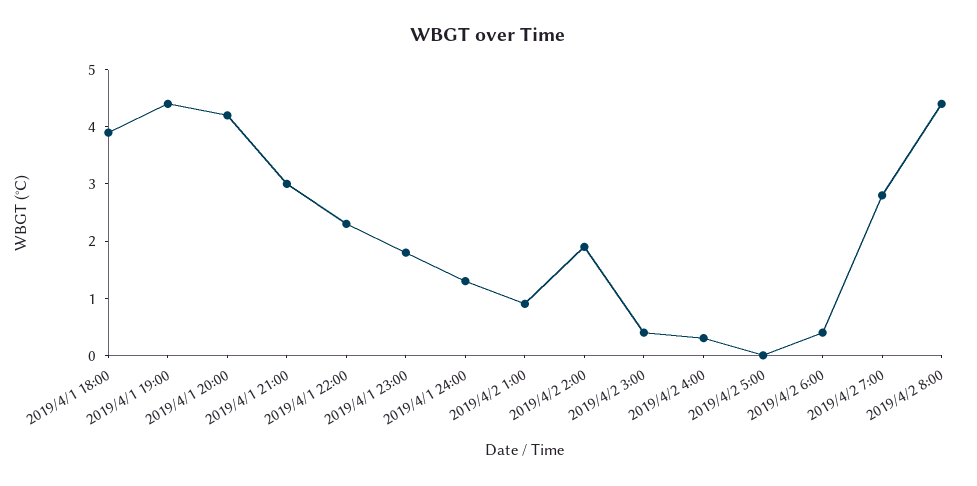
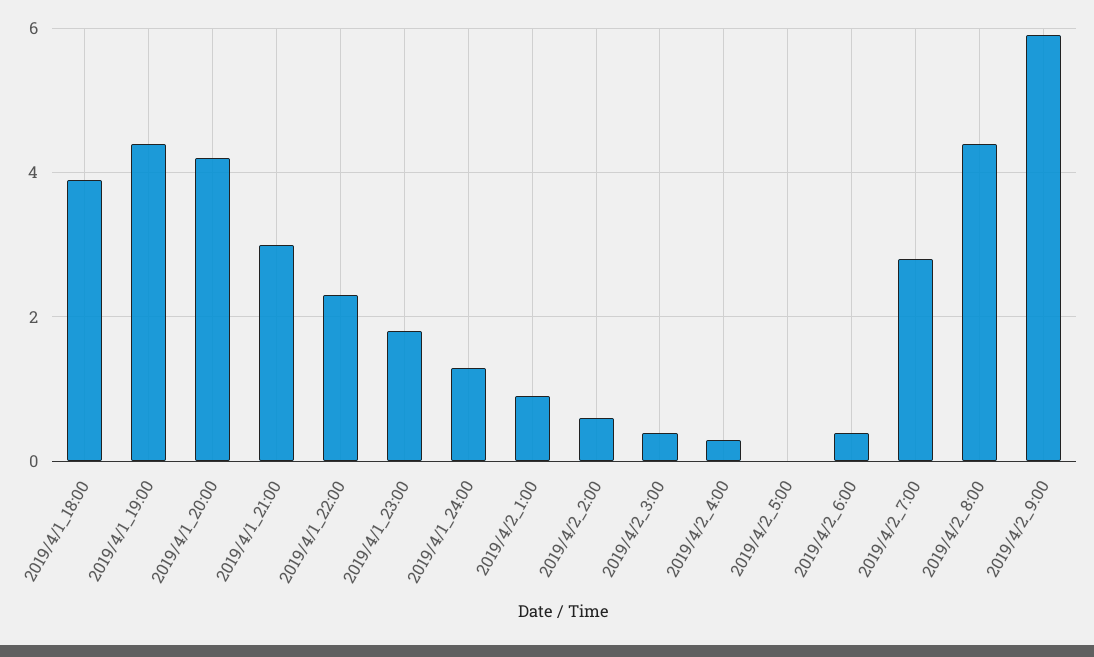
2019/4/2 2:00: 2 -> 0.5
2019/4/2_9:00: none -> 6

